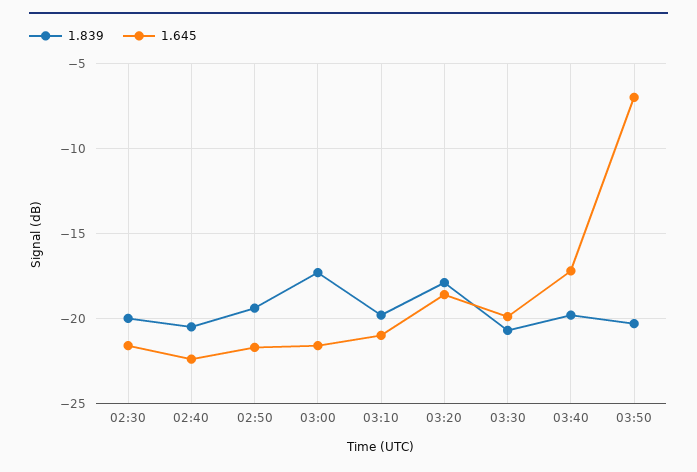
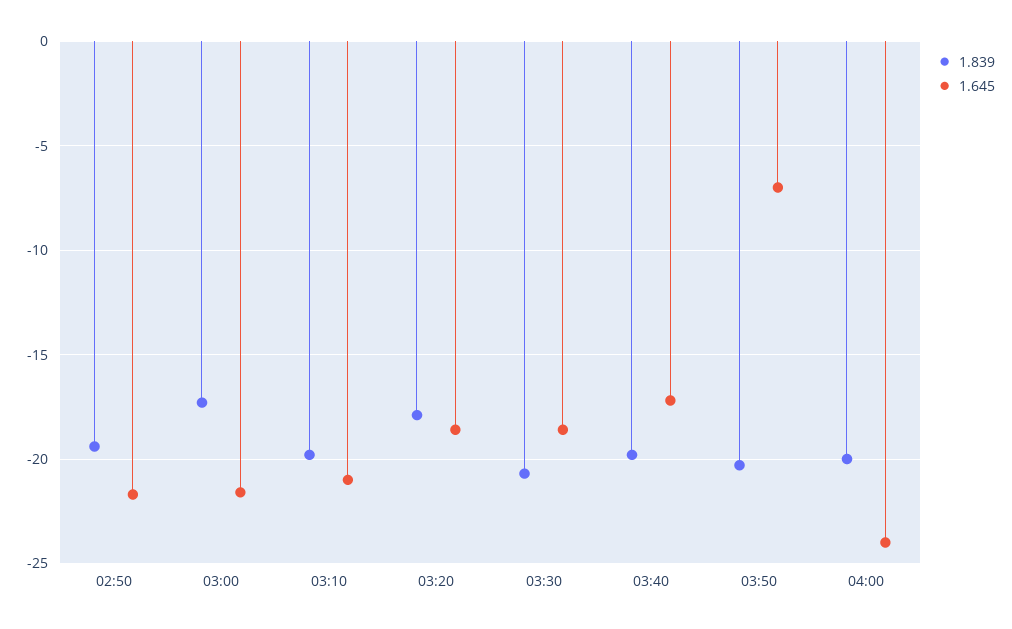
1.839, 02:30: -20 -> none
1.645, 02:30: -21.5 -> none
1.839, 02:40: -20.5 -> none
1.645, 02:40: -22.5 -> none
1.645, 03:30: -20 -> -18.5
1.839, 04:00: none -> -20
1.645, 04:00: none -> -24

